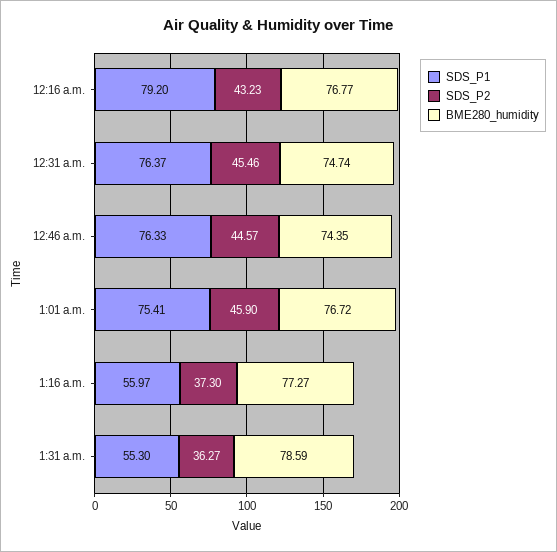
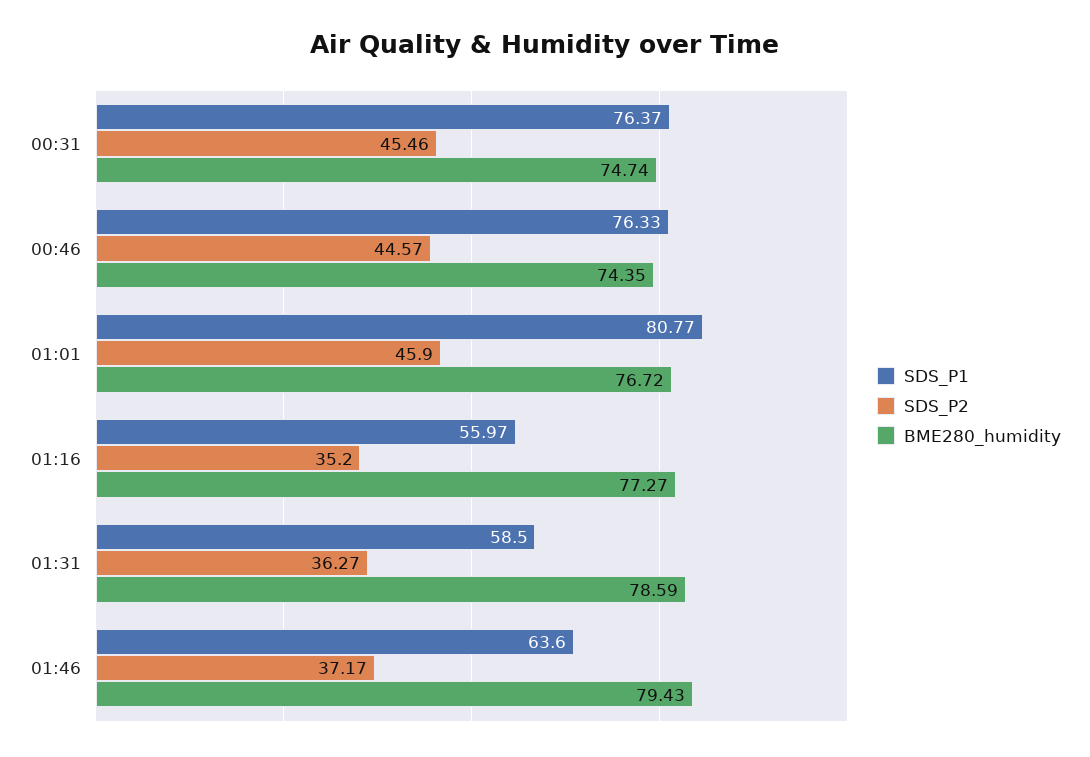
SDS_P1, 12:16 a.m.: 79.2 -> none
SDS_P2, 12:16 a.m.: 43.23 -> none
BME280_humidity, 12:16 a.m.: 76.77 -> none
SDS_P1, 1:01 a.m.: 75.41 -> 80.77
SDS_P2, 1:16 a.m.: 37.3 -> 35.2
SDS_P1, 1:31 a.m.: 55.3 -> 58.5
SDS_P1, 01:46: none -> 63.6
SDS_P2, 01:46: none -> 37.17
BME280_humidity, 01:46: none -> 79.43

